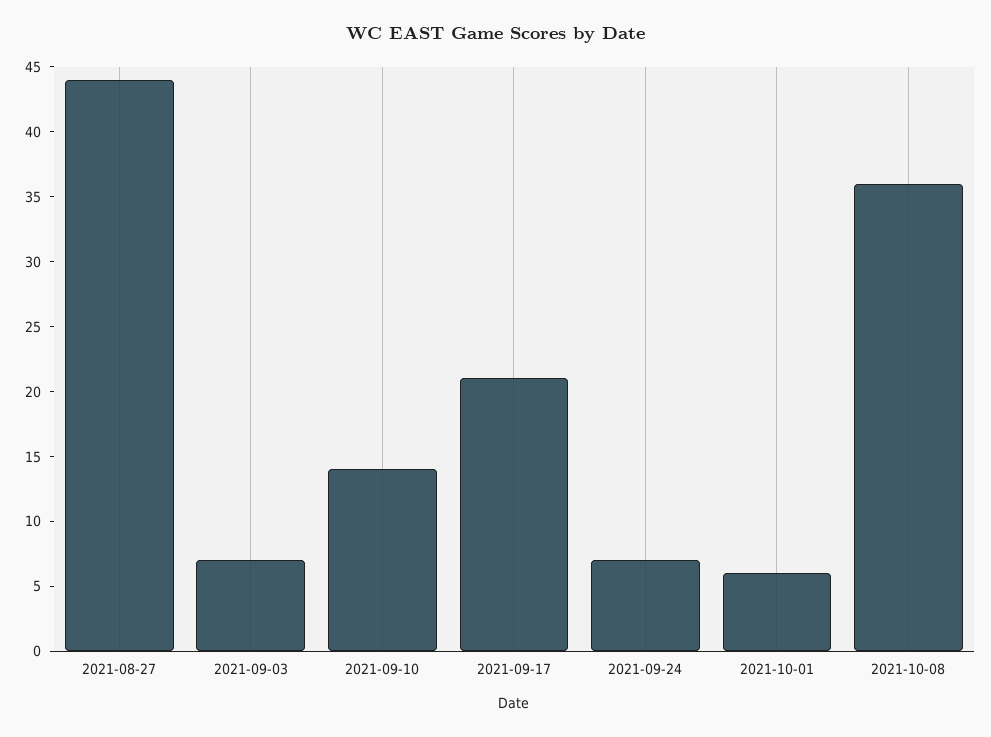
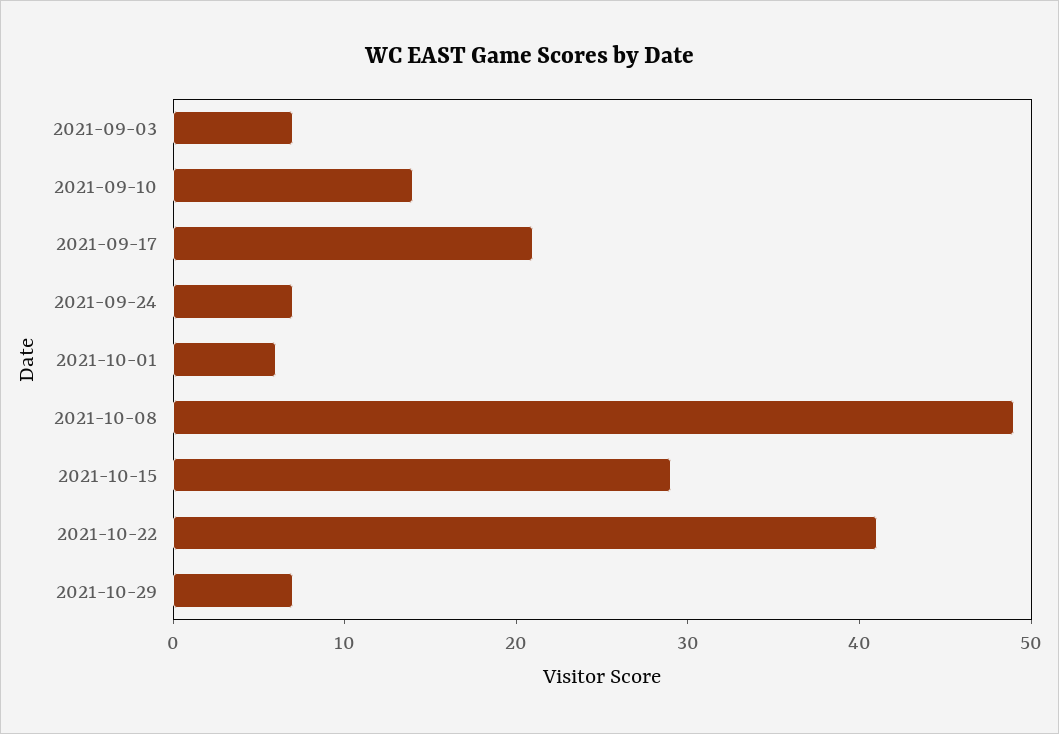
2021-08-27: 44 -> none
2021-10-08: 36 -> 49
2021-10-15: none -> 29
2021-10-22: none -> 41
2021-10-29: none -> 7

